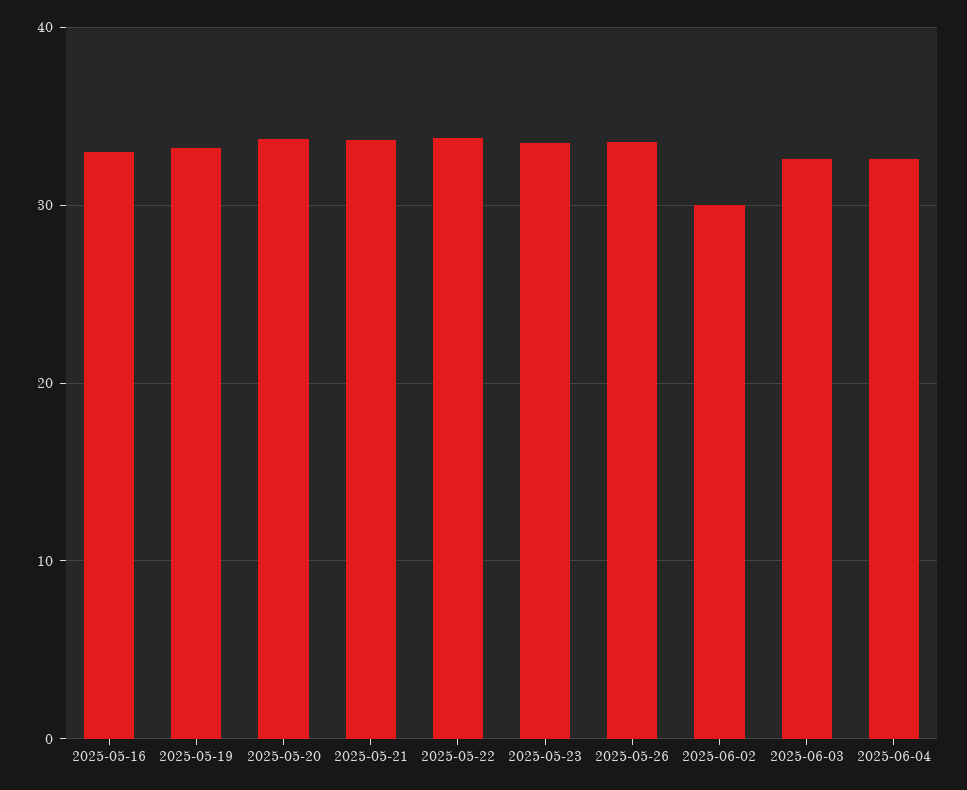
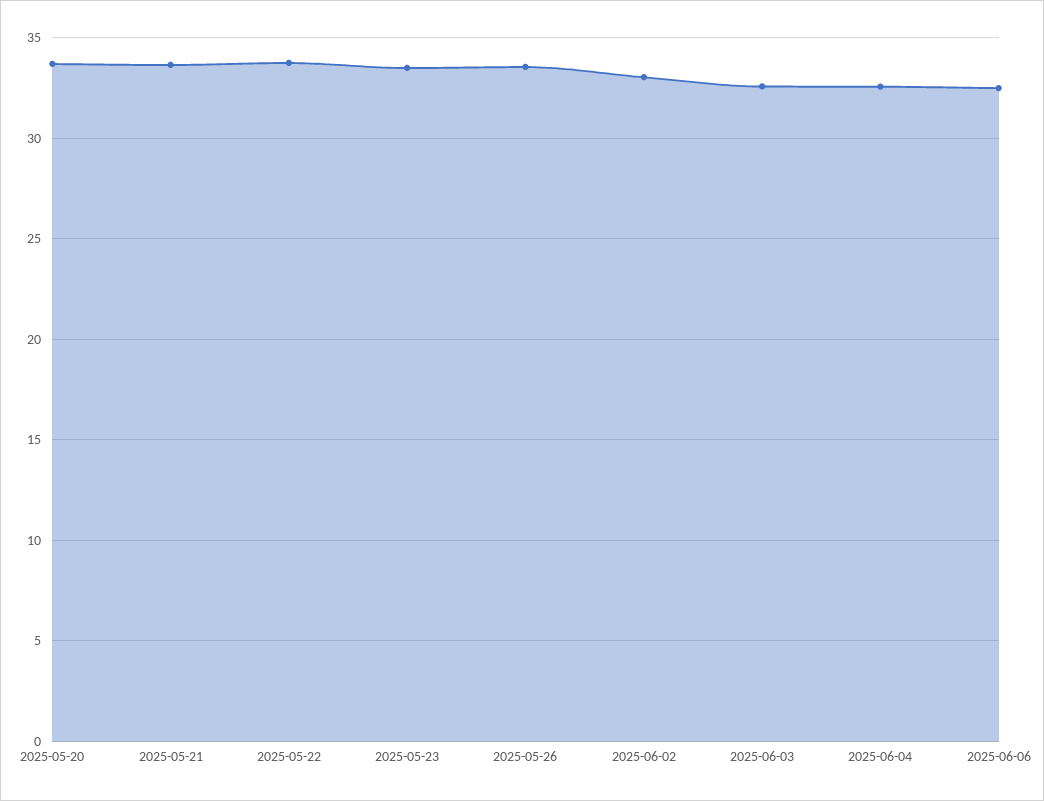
2025-05-16: 33 -> none
2025-05-19: 33 -> none
2025-06-02: 30 -> 33
2025-06-06: none -> 32.5

